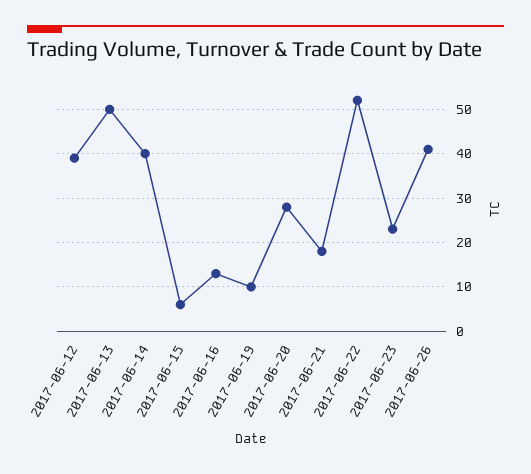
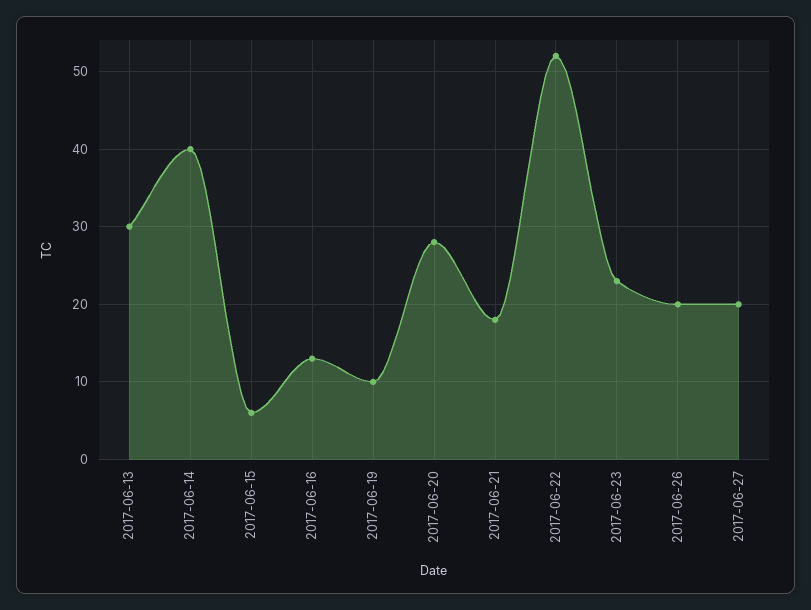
2017-06-12: 40 -> none
2017-06-13: 50 -> 30
2017-06-26: 40 -> 20
2017-06-27: none -> 20

